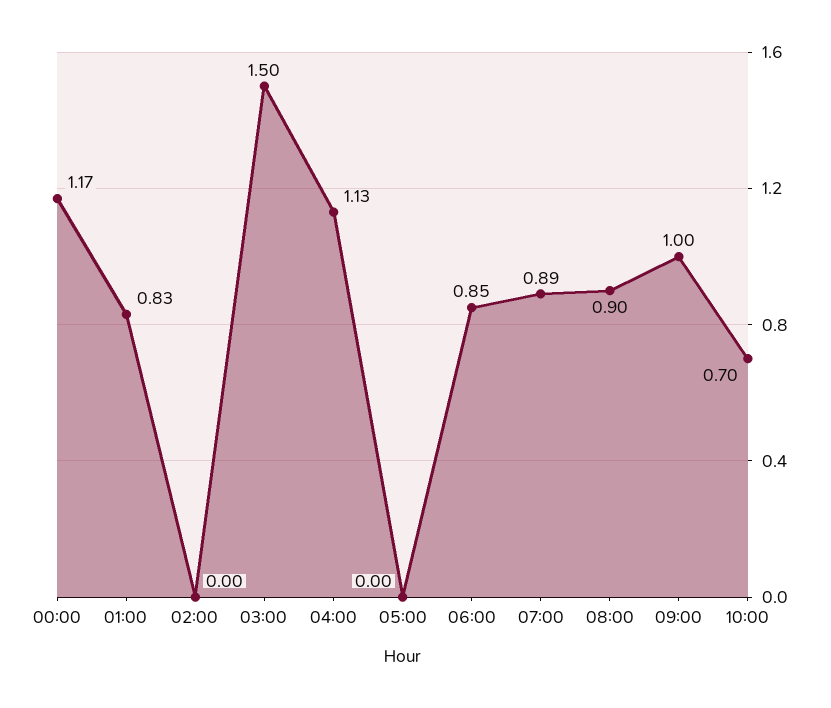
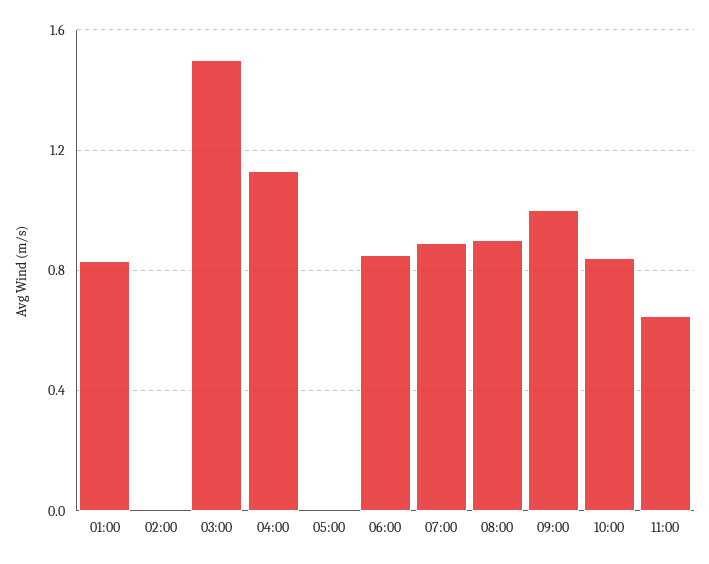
00:00: 1.17 -> none
10:00: 0.7 -> 0.85
11:00: none -> 0.65

